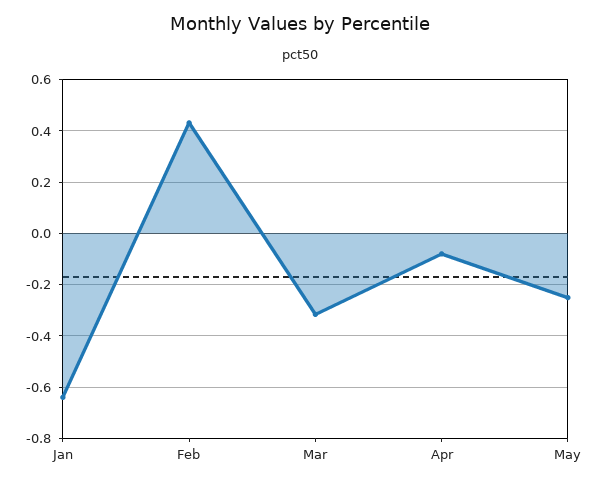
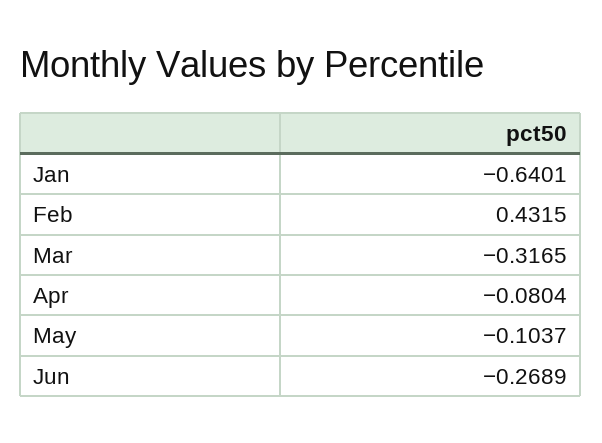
May: -0.25 -> -0.1037
Jun: none -> -0.2689

